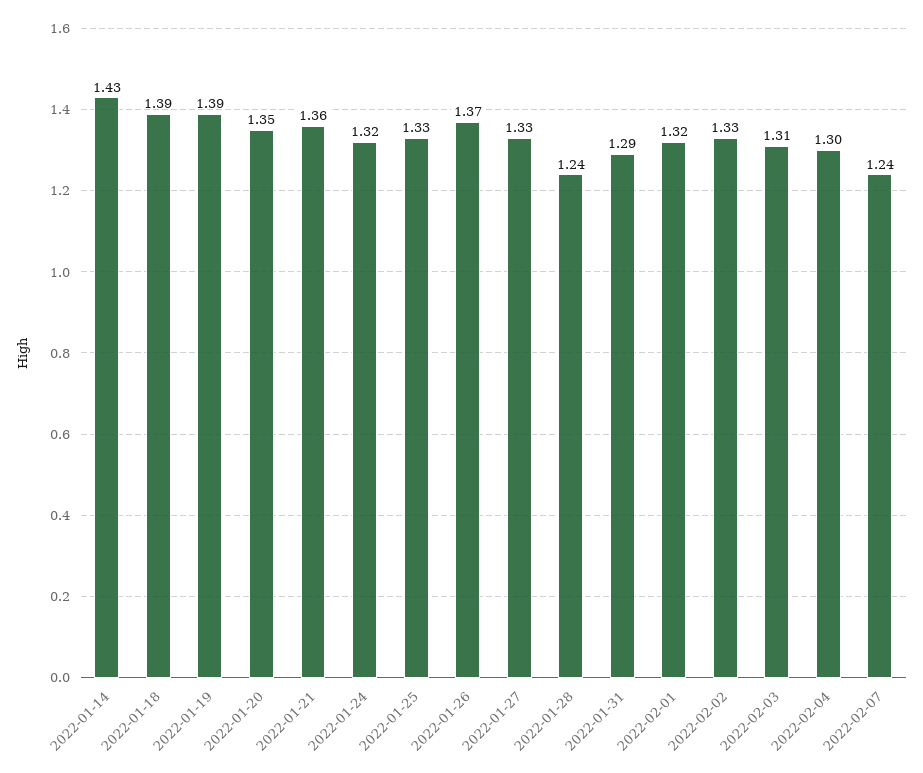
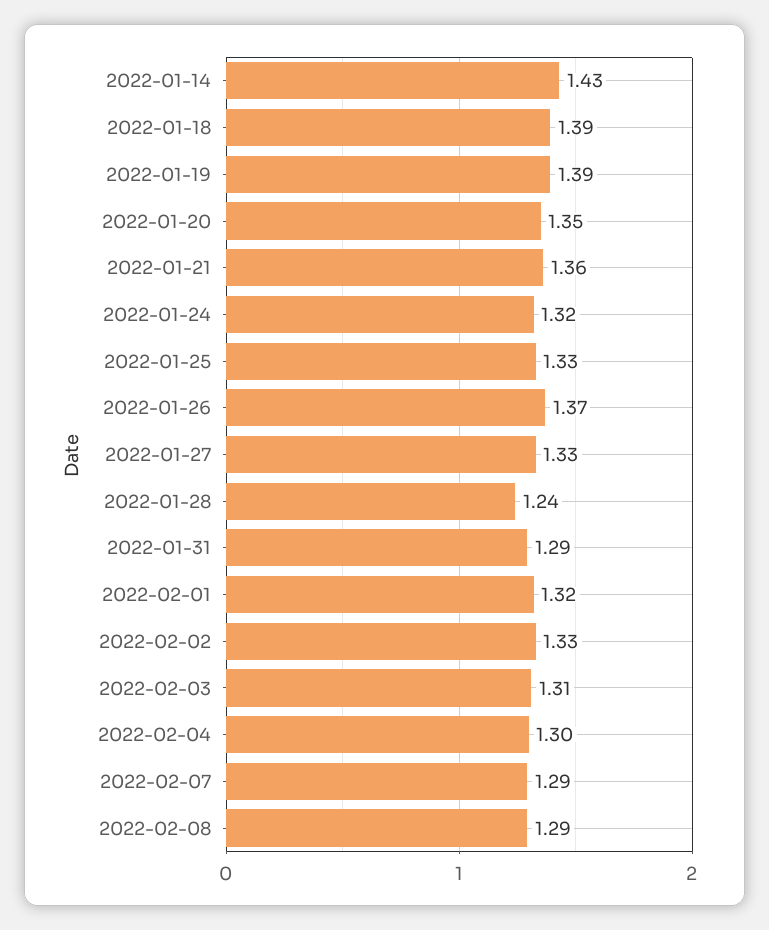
2022-02-07: 1.24 -> 1.29
2022-02-08: none -> 1.29

